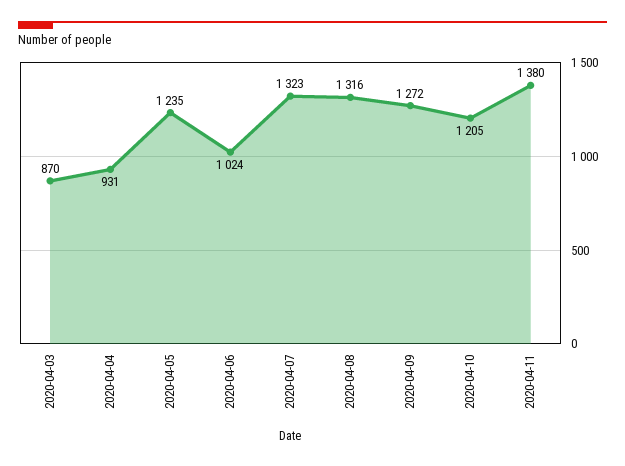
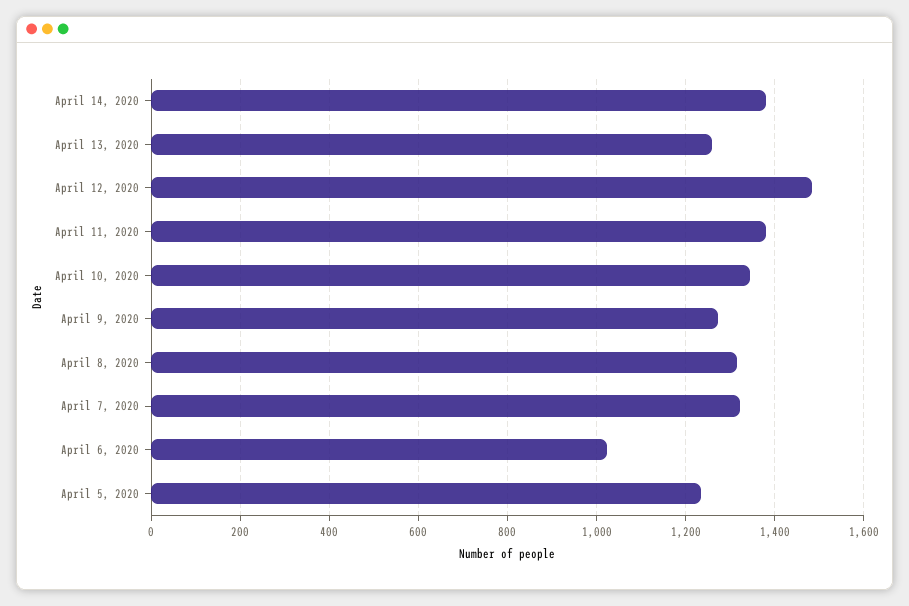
2020-04-03: 870 -> none
2020-04-04: 931 -> none
2020-04-10: 1205 -> 1340
April 14, 2020: none -> 1380
April 13, 2020: none -> 1260
April 12, 2020: none -> 1480

